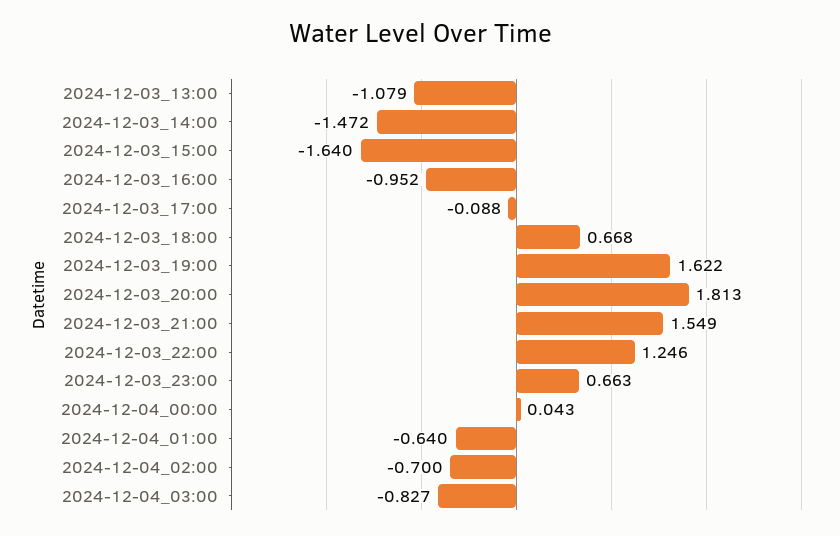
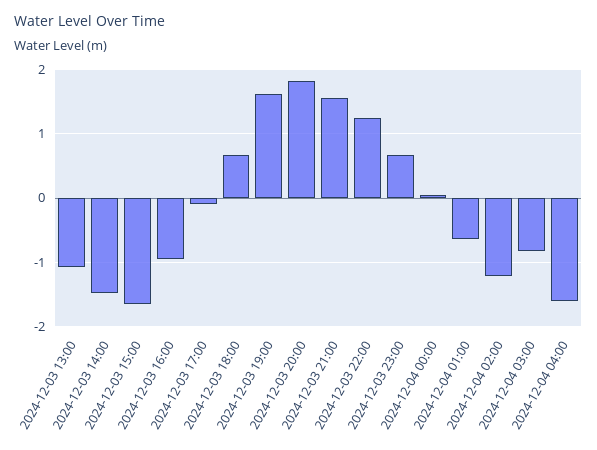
2024-12-04_02:00: -0.7 -> -1.2
2024-12-04 04:00: none -> -1.6

